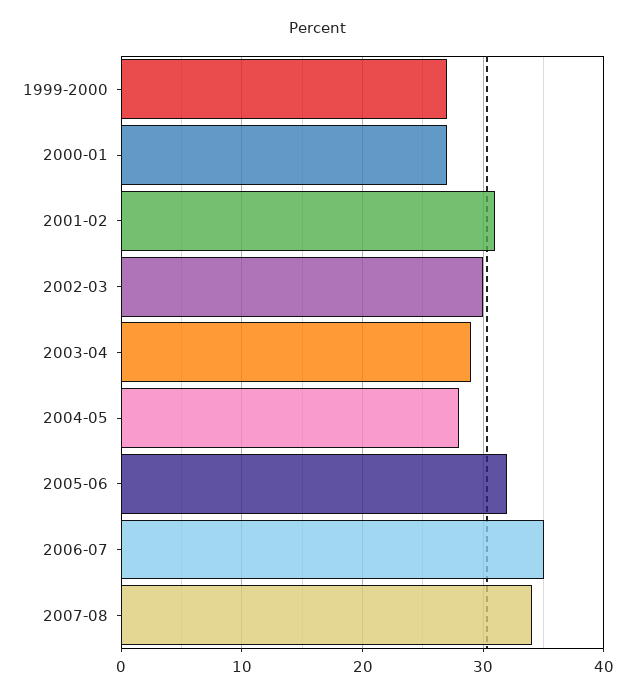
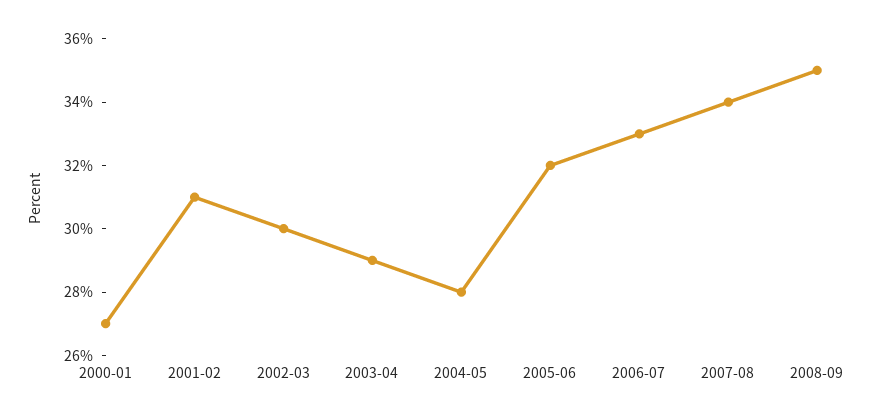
1999-2000: 27 -> none
2006-07: 35 -> 33
2008-09: none -> 35

